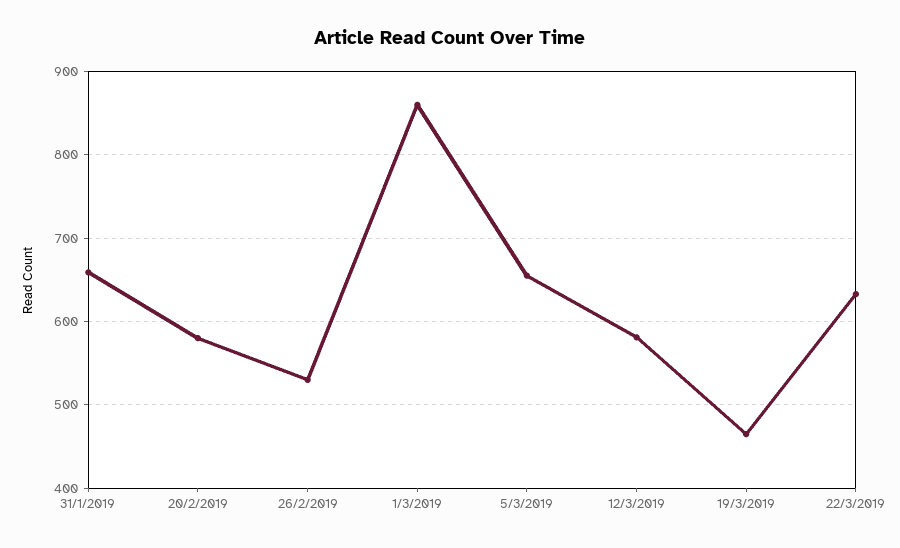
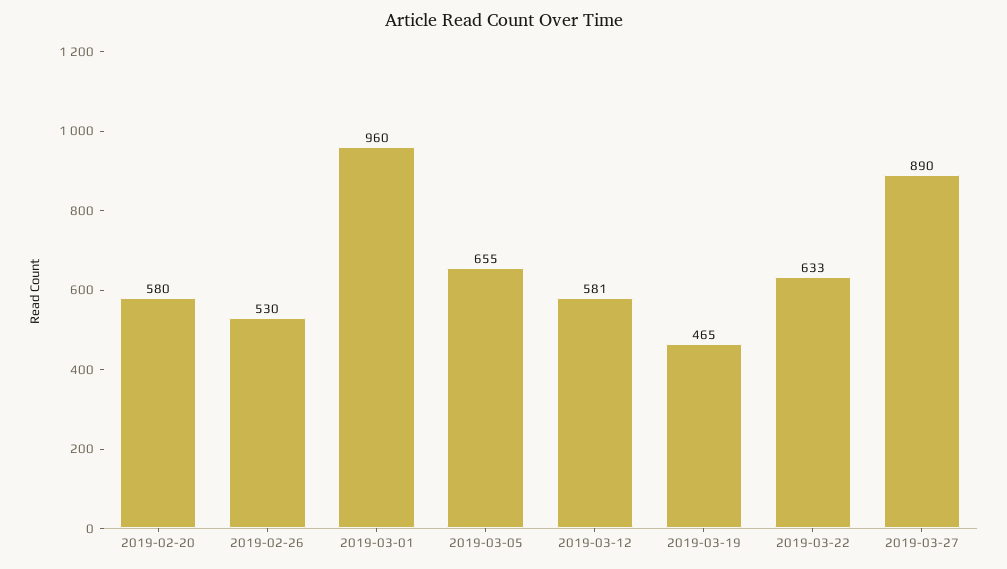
31/1/2019: 660 -> none
1/3/2019: 860 -> 960
2019-03-27: none -> 890

